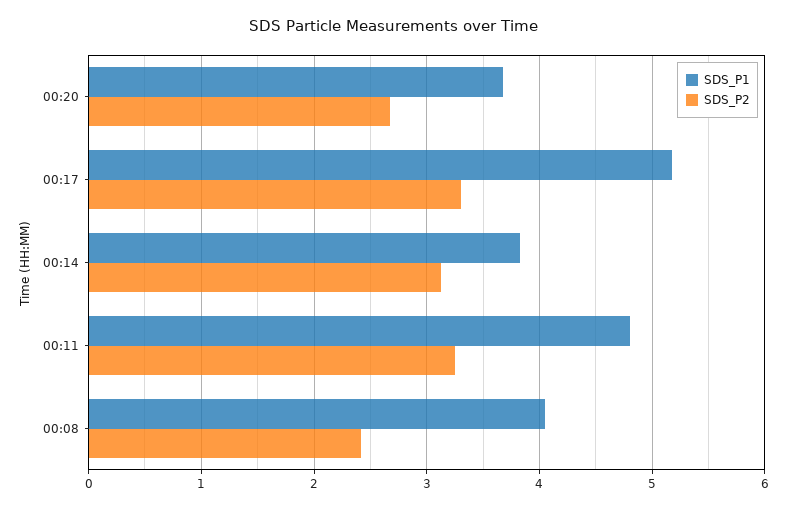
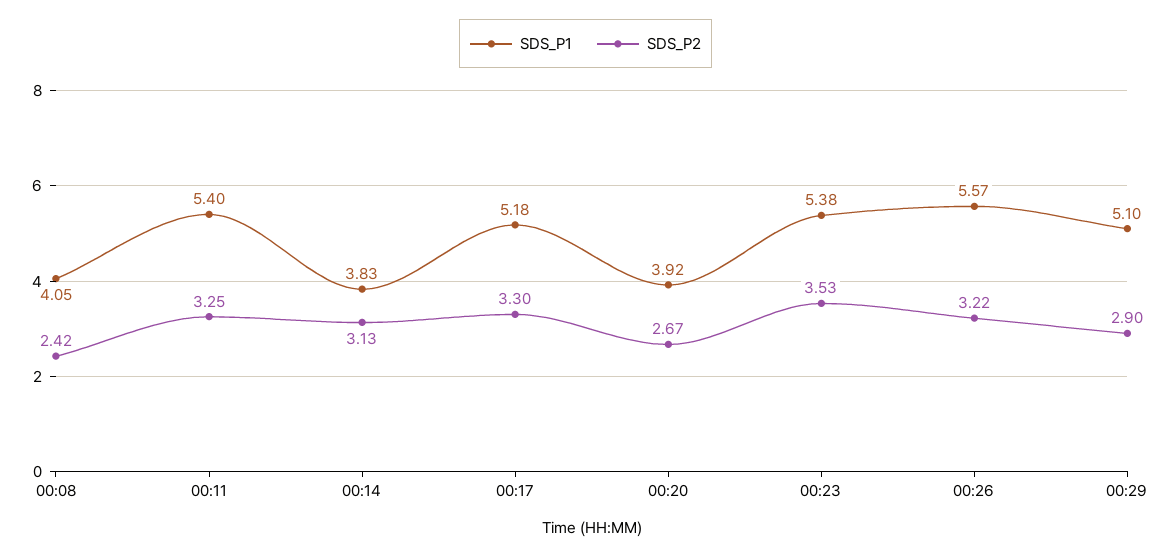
SDS_P1, 00:20: 3.7 -> 3.92
SDS_P1, 00:11: 4.8 -> 5.4
SDS_P1, 00:23: none -> 5.38
SDS_P2, 00:23: none -> 3.53
SDS_P1, 00:26: none -> 5.57
SDS_P2, 00:26: none -> 3.22
SDS_P1, 00:29: none -> 5.1
SDS_P2, 00:29: none -> 2.9

